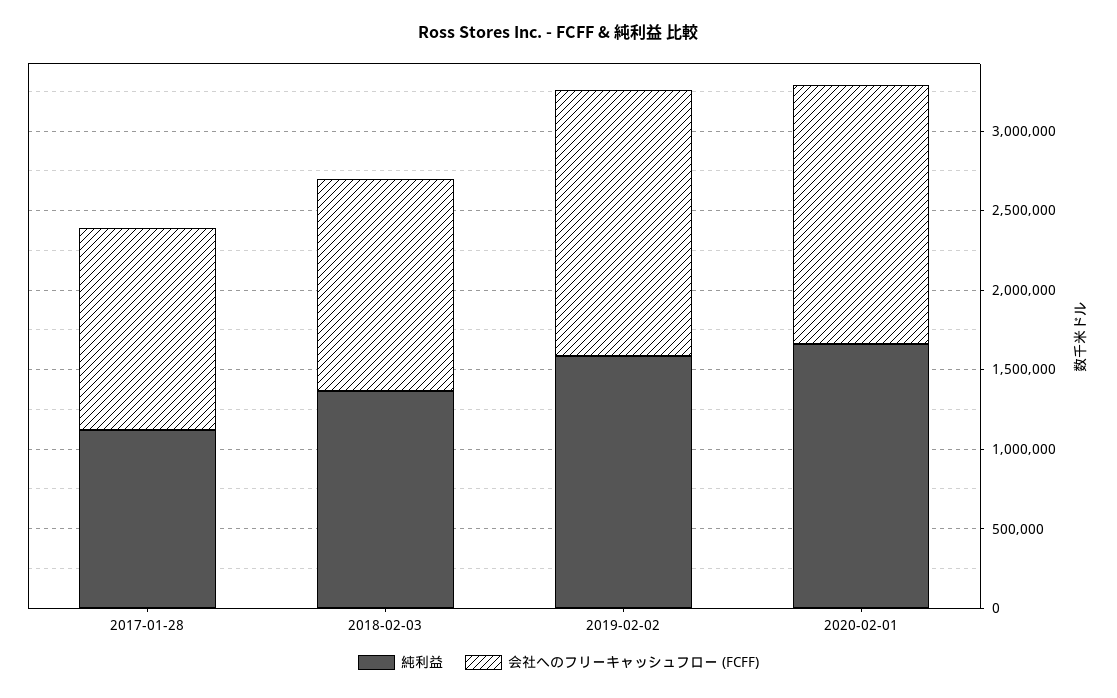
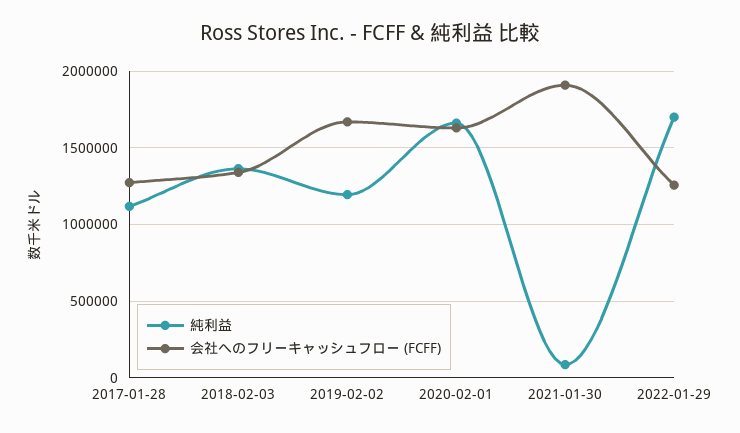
純利益, 2019-02-02: 1600000 -> 1200000
純利益, 2021-01-30: none -> 100000
会社へのフリーキャッシュフロー (FCFF), 2021-01-30: none -> 1900000
純利益, 2022-01-29: none -> 1700000
会社へのフリーキャッシュフロー (FCFF), 2022-01-29: none -> 1250000

